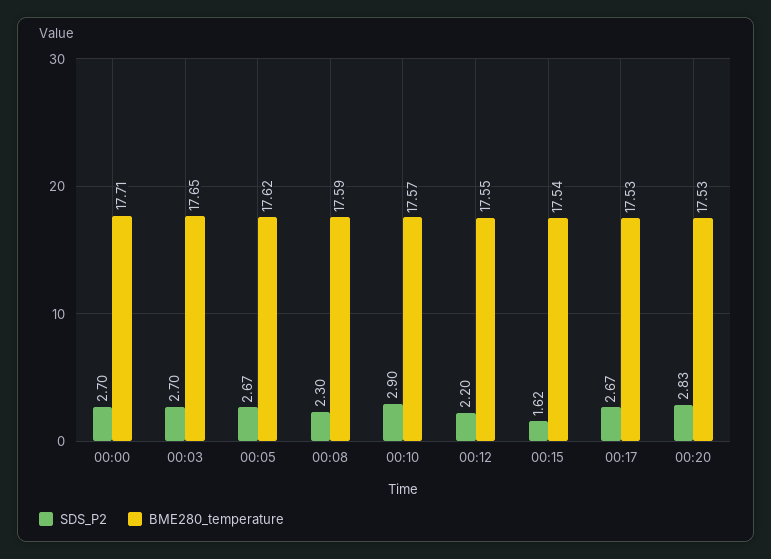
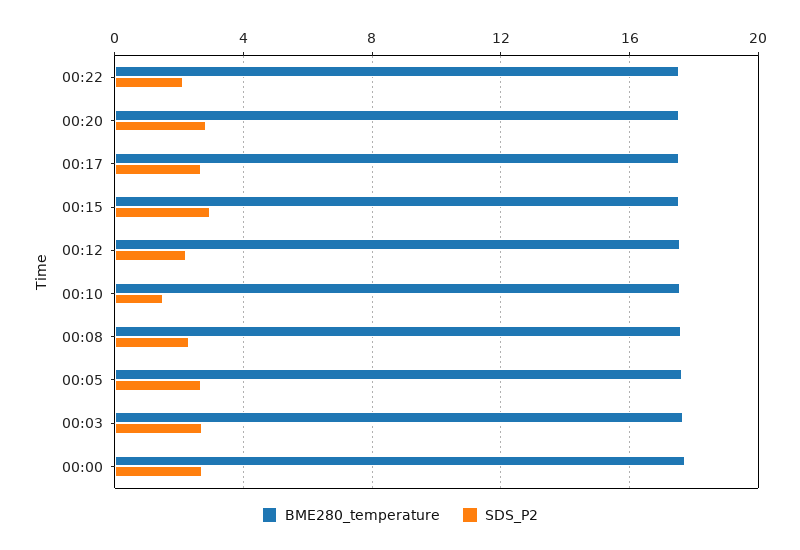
SDS_P2, 00:10: 2.9 -> 1.5
SDS_P2, 00:15: 1.62 -> 3
BME280_temperature, 00:22: none -> 17.5
SDS_P2, 00:22: none -> 2

